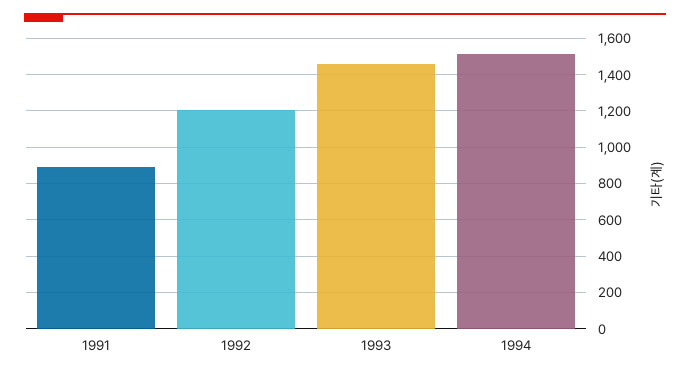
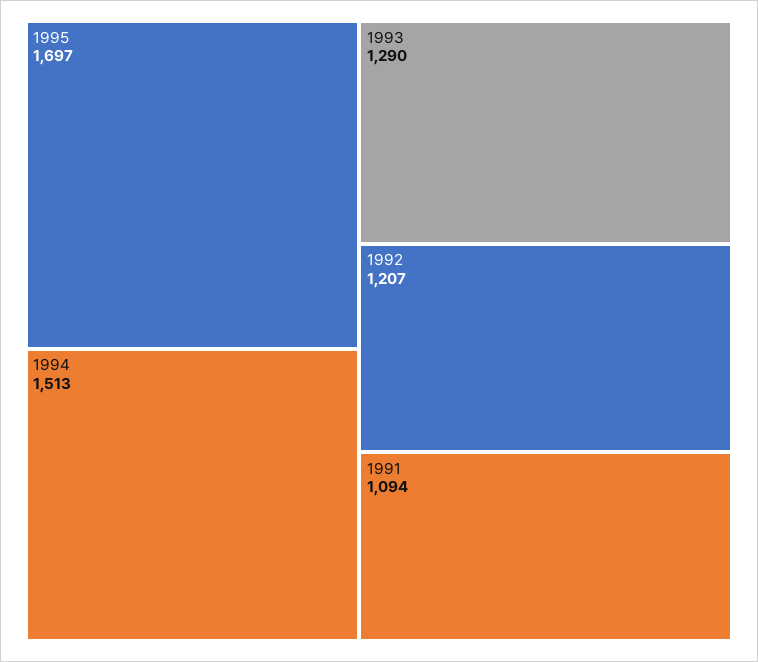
1991: 900 -> 1094
1993: 1450 -> 1290
1995: none -> 1697

